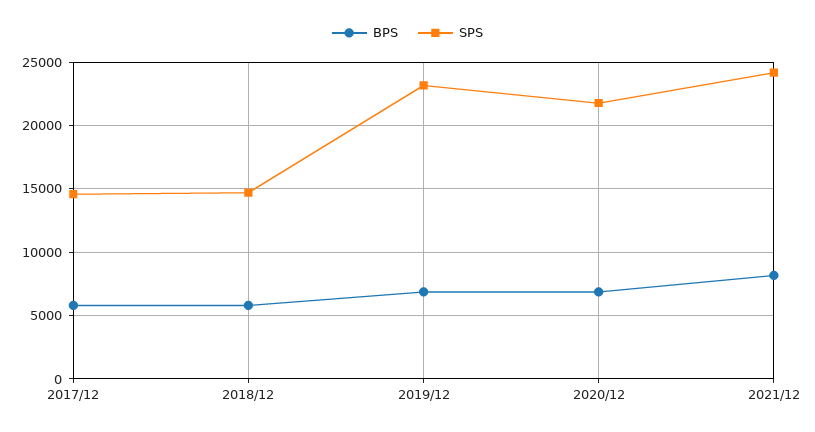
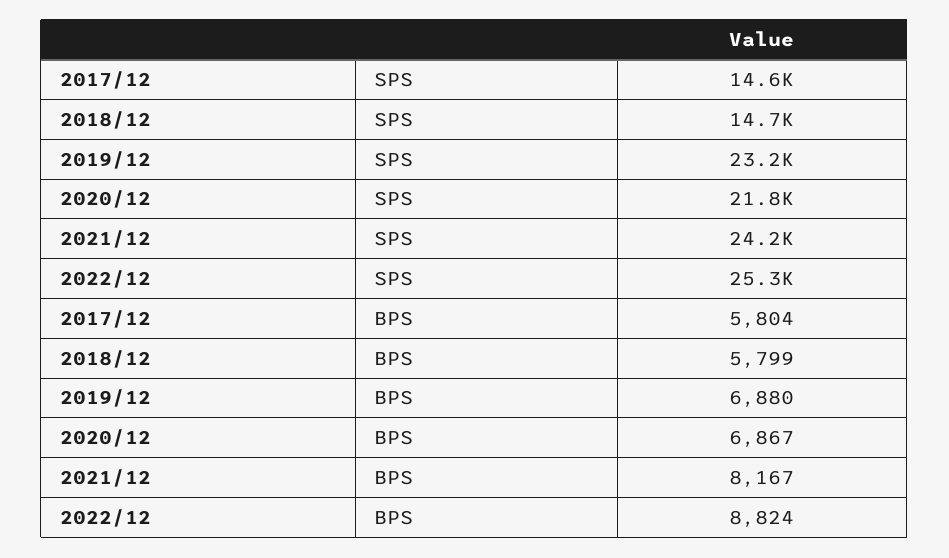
SPS, 2022/12: none -> 25300
BPS, 2022/12: none -> 8824

